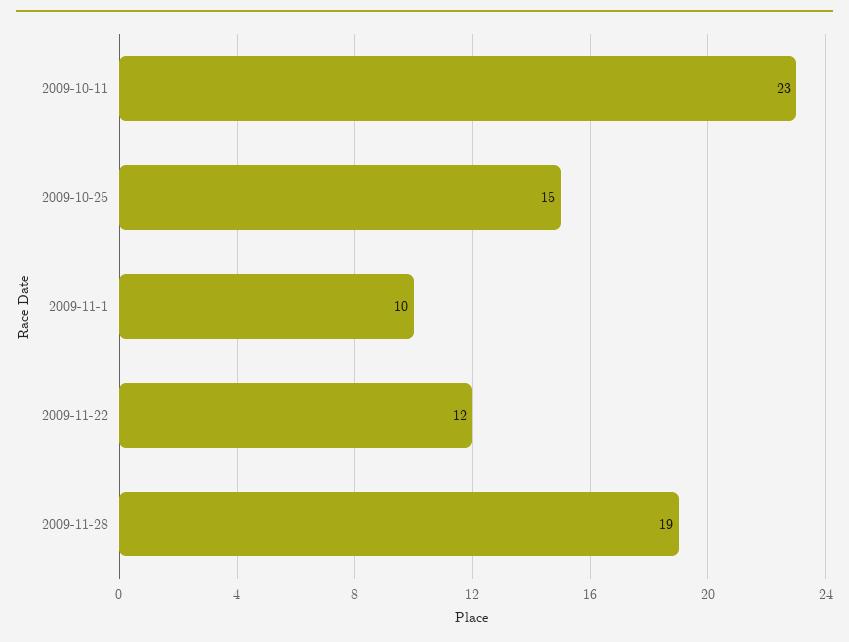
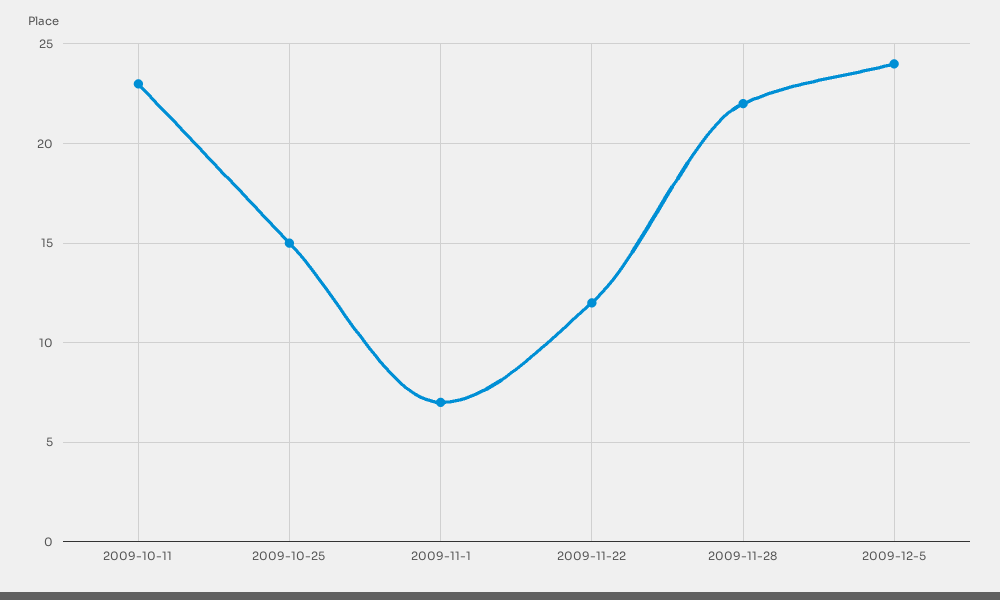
2009-11-1: 10 -> 7
2009-11-28: 19 -> 22
2009-12-5: none -> 24

